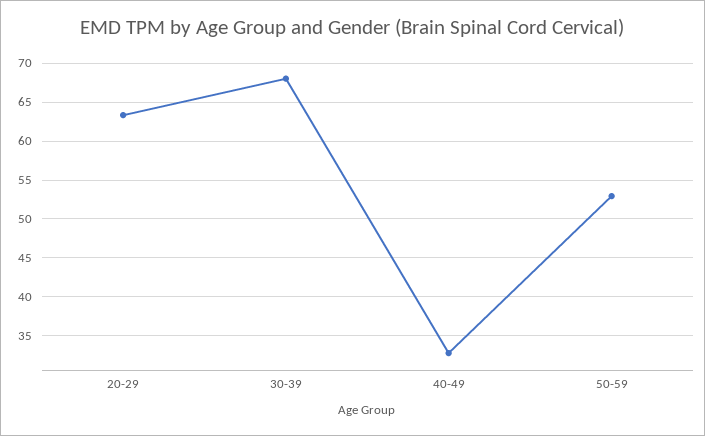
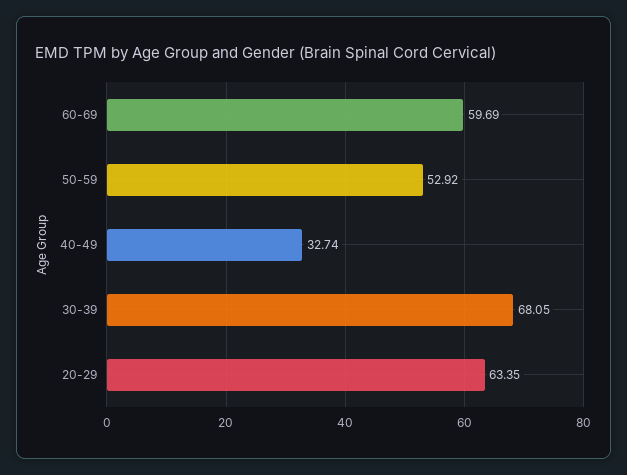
60-69: none -> 59.69

